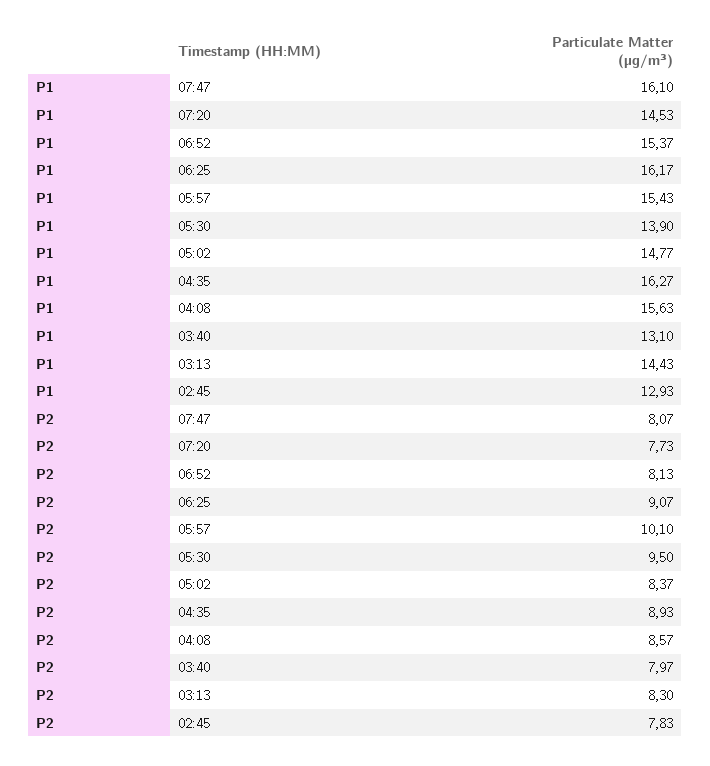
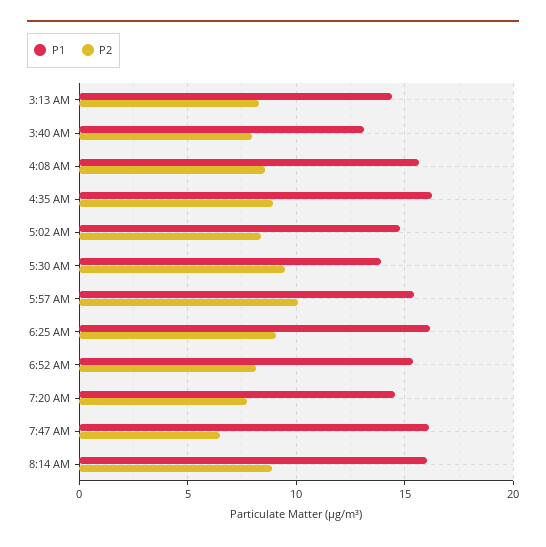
P1, 02:45: 12.93 -> none
P2, 07:47: 8.07 -> 6.5
P2, 02:45: 7.83 -> none
P1, 8:14 AM: none -> 16
P2, 8:14 AM: none -> 9

